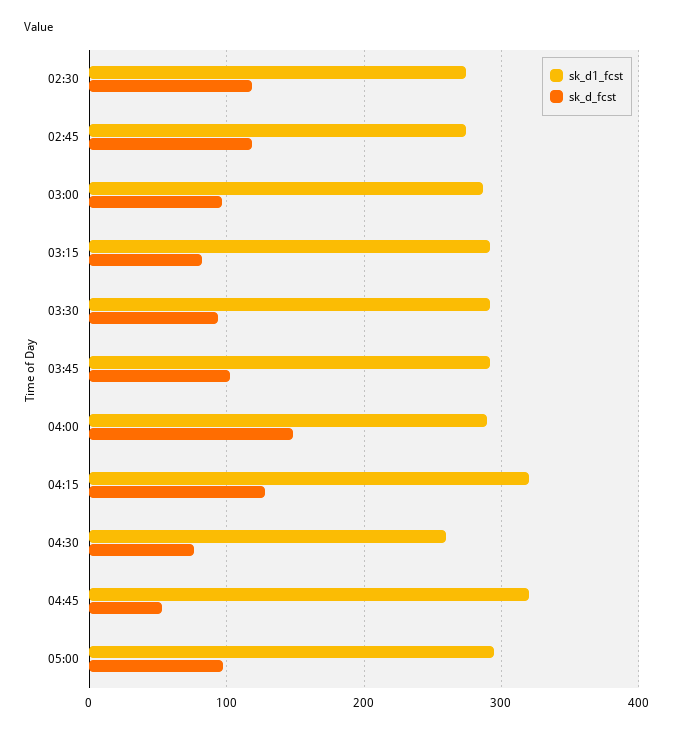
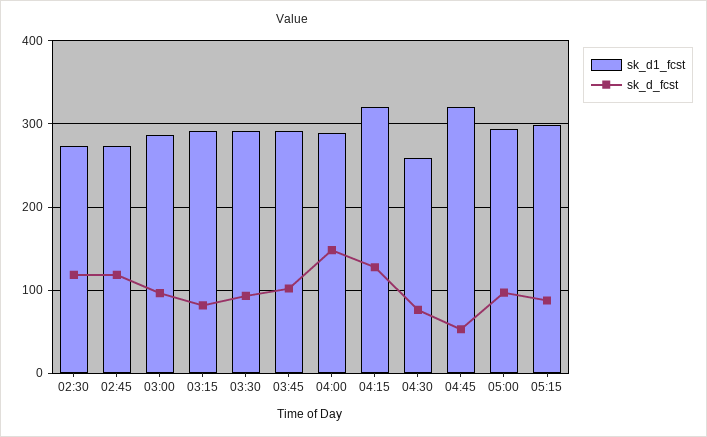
sk_d1_fcst, 05:15: none -> 300
sk_d_fcst, 05:15: none -> 90

